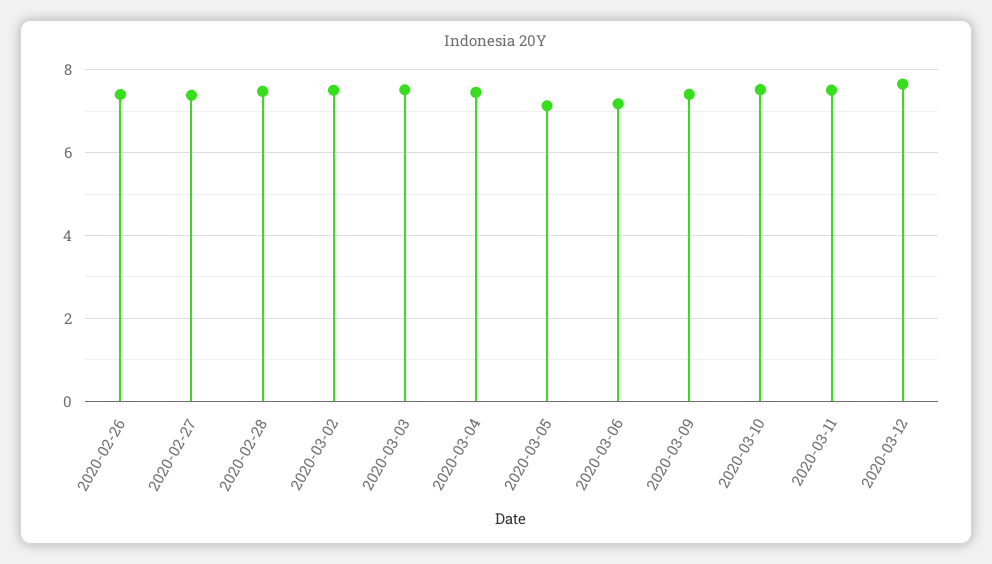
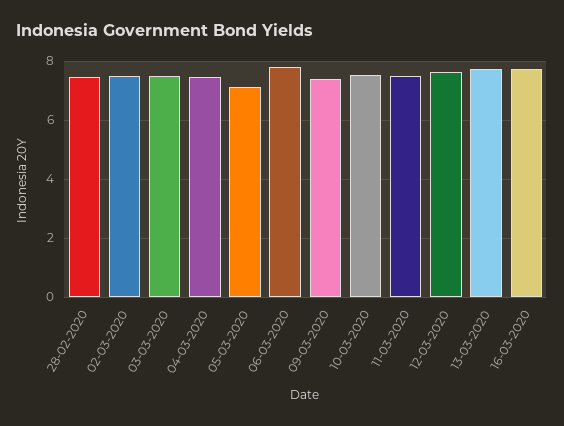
2020-02-26: 7.4 -> none
2020-02-27: 7.4 -> none
2020-03-06: 7.2 -> 7.75
13-03-2020: none -> 7.75
16-03-2020: none -> 7.75

